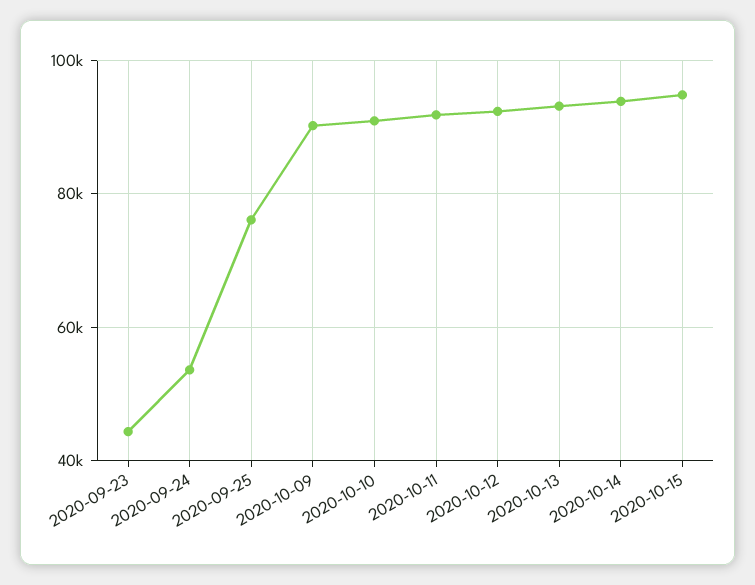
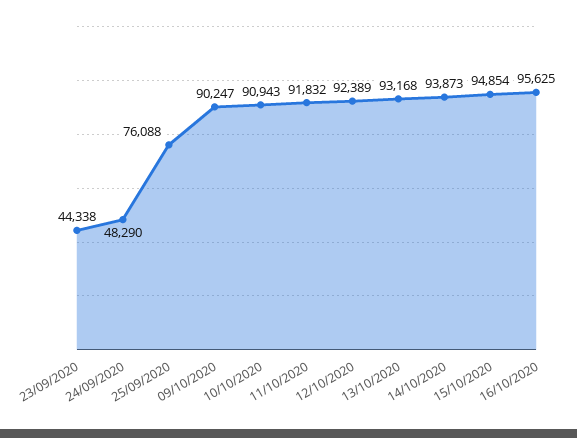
2020-09-24: 54000 -> 48290
16/10/2020: none -> 95625

